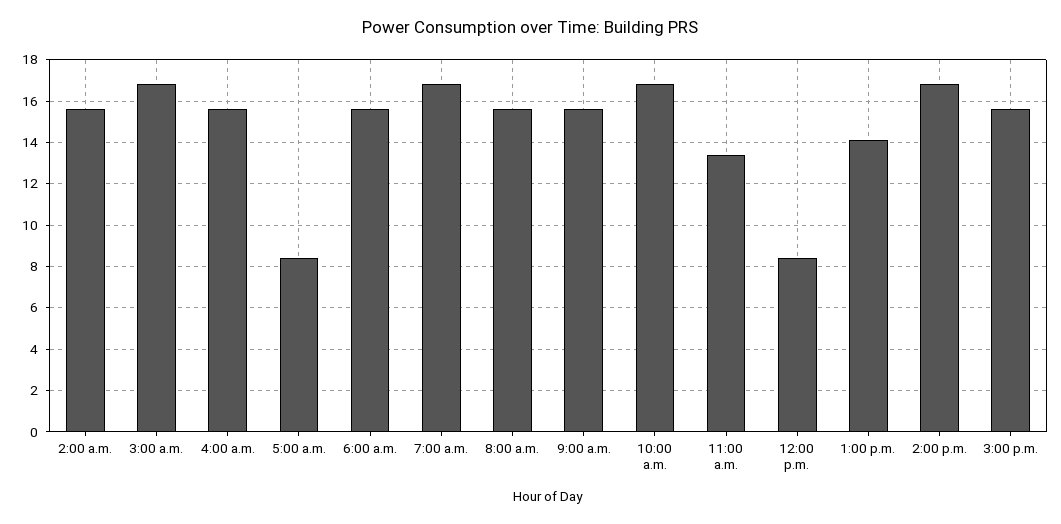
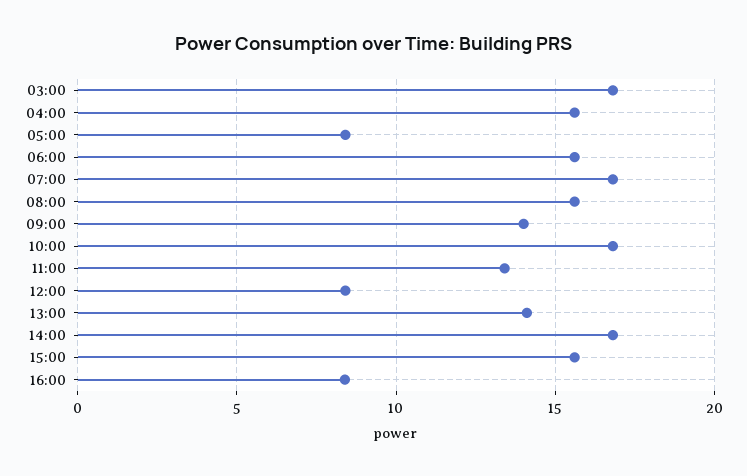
2:00 a.m.: 15.5 -> none
9:00 a.m.: 15.5 -> 14
16:00: none -> 8.5

